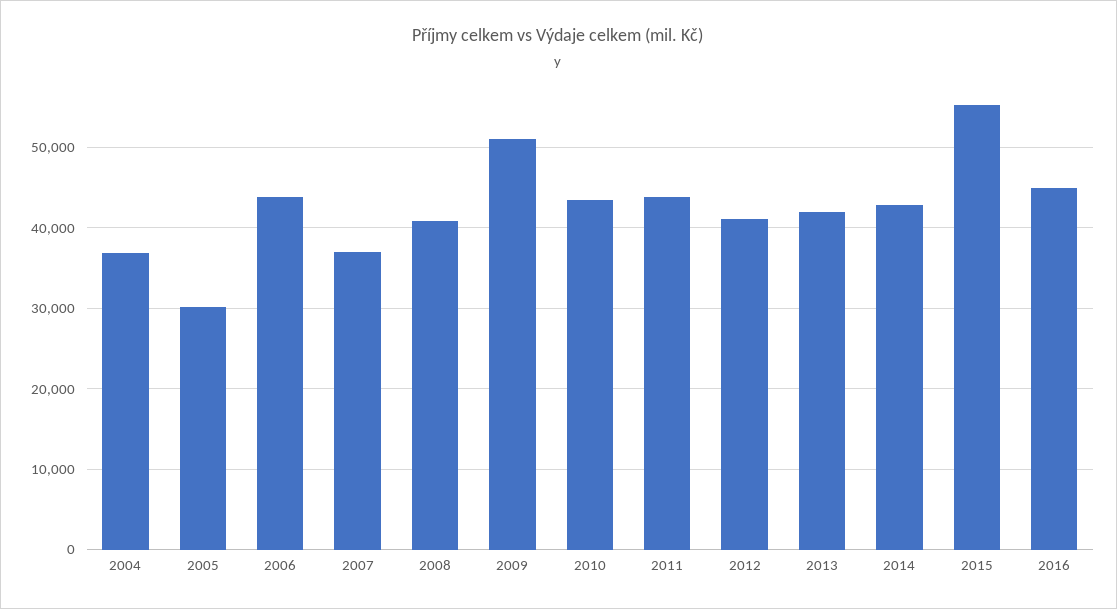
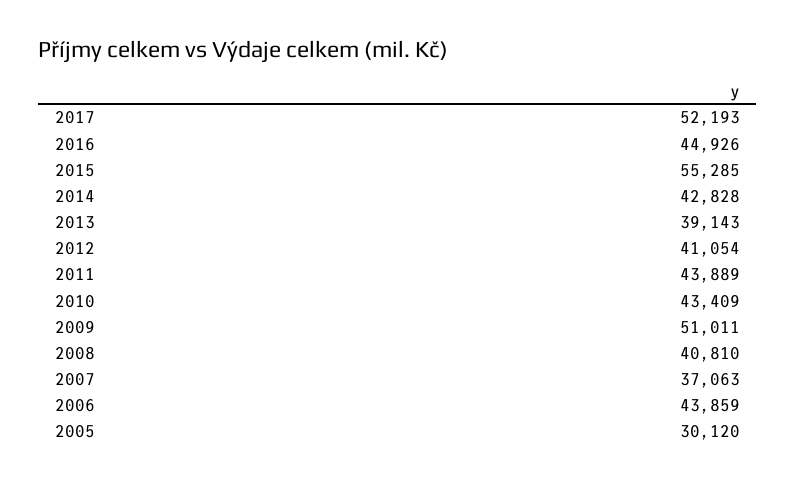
2004: 37000 -> none
2013: 42000 -> 39143
2017: none -> 52193

